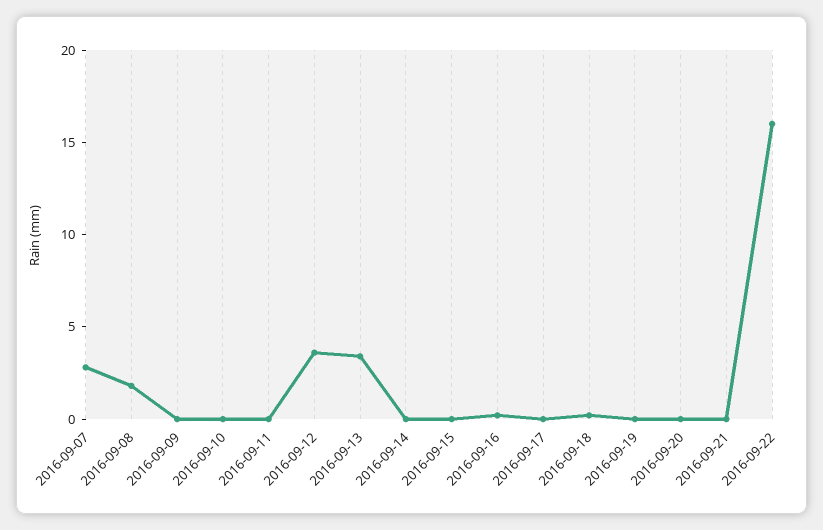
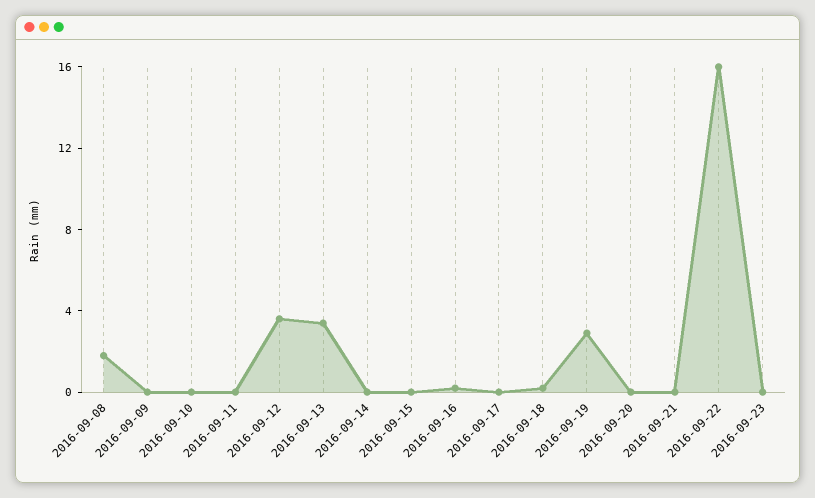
2016-09-07: 3 -> none
2016-09-19: 0 -> 3
2016-09-23: none -> 0

